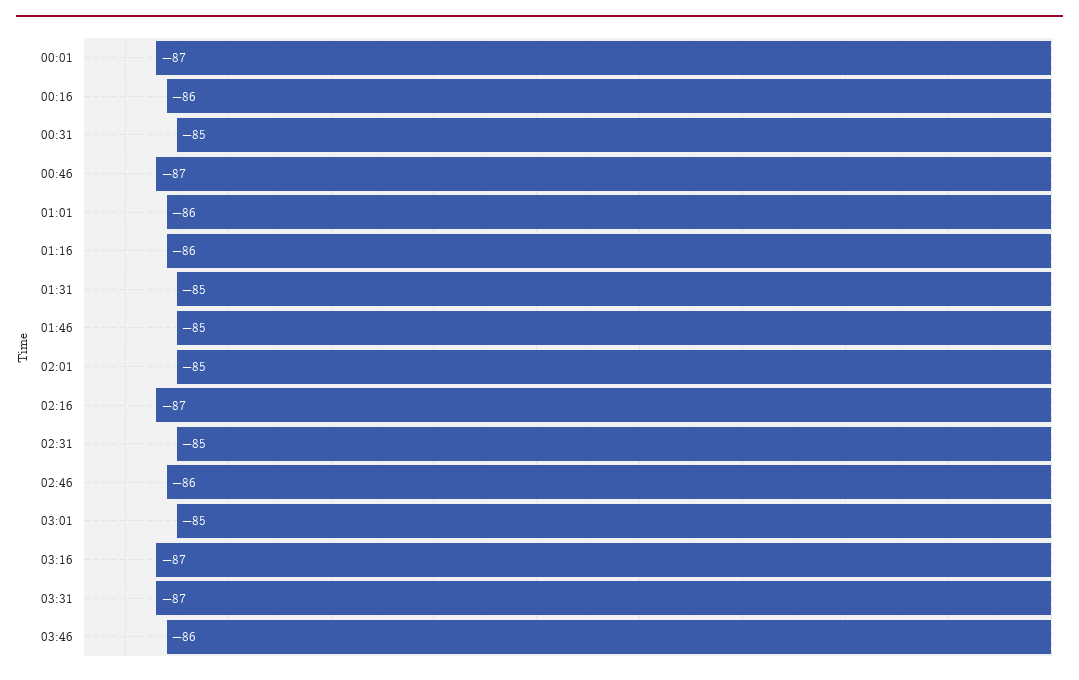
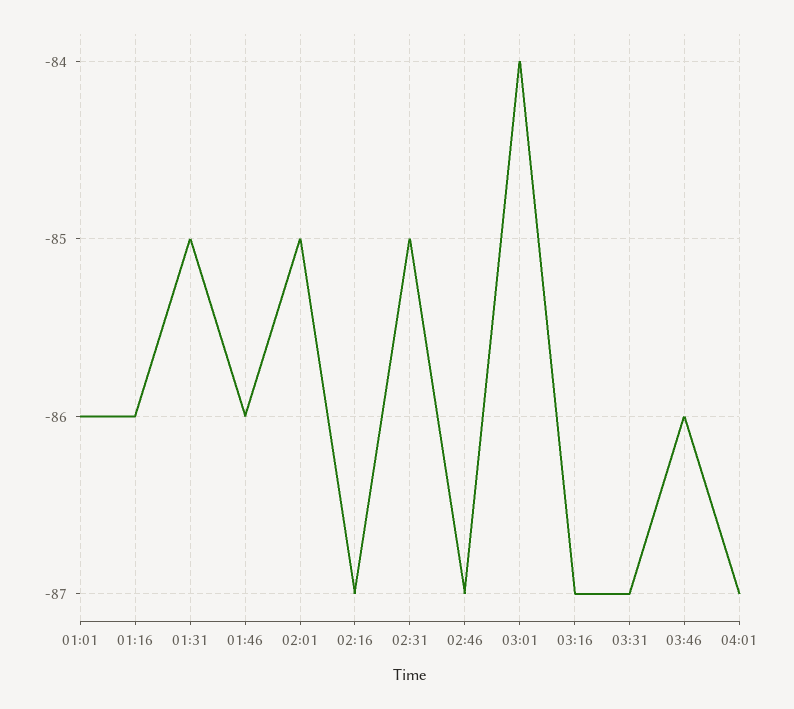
00:01: -87 -> none
00:16: -86 -> none
00:31: -85 -> none
00:46: -87 -> none
01:46: -85 -> -86
02:46: -86 -> -87
03:01: -85 -> -84
04:01: none -> -87

